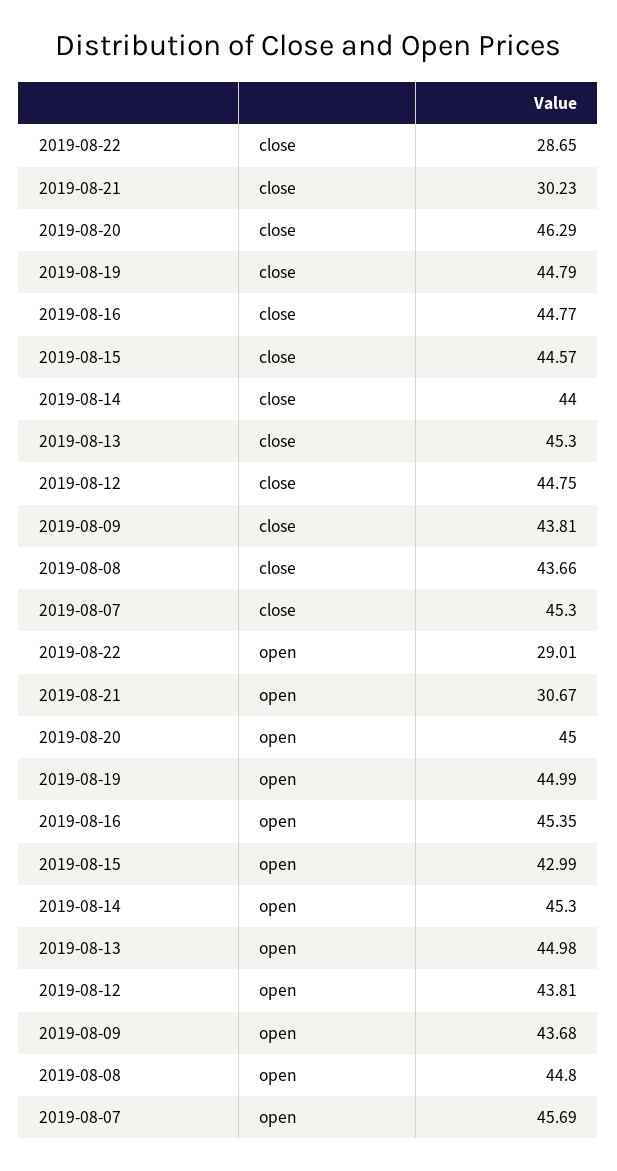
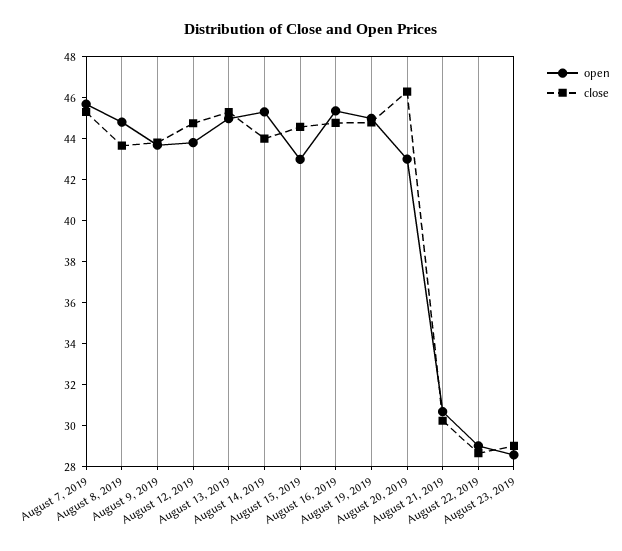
open, 2019-08-20: 45 -> 43
open, August 23, 2019: none -> 28.5
close, August 23, 2019: none -> 29

